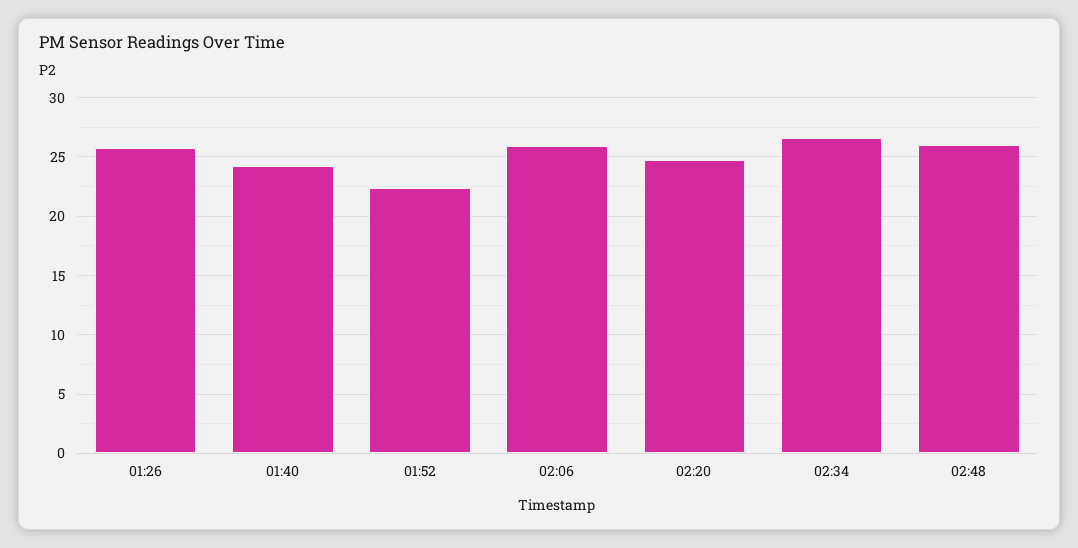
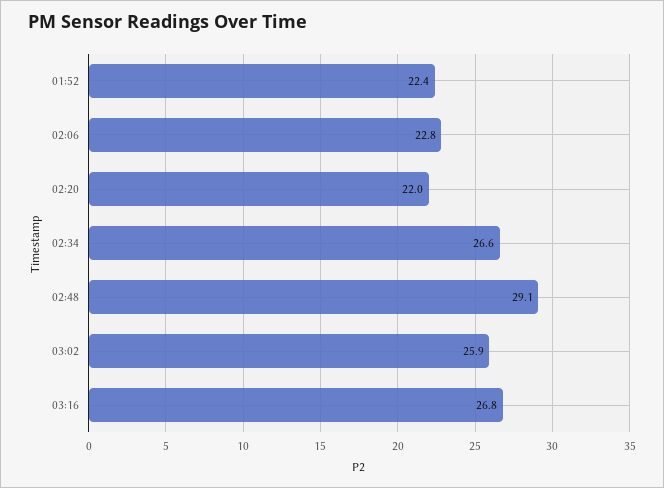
01:26: 26 -> none
01:40: 24 -> none
02:06: 26 -> 22.8
02:20: 25 -> 22
02:48: 26 -> 29.1
03:02: none -> 25.9
03:16: none -> 26.8

